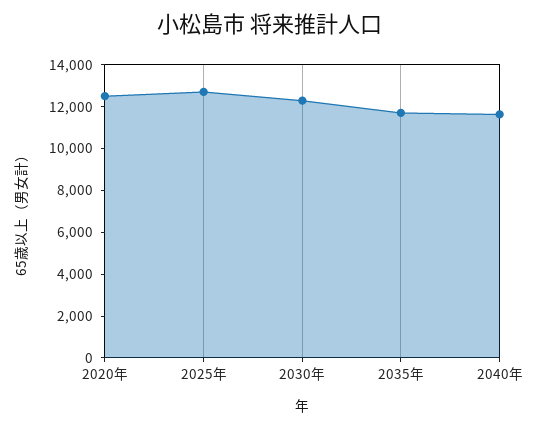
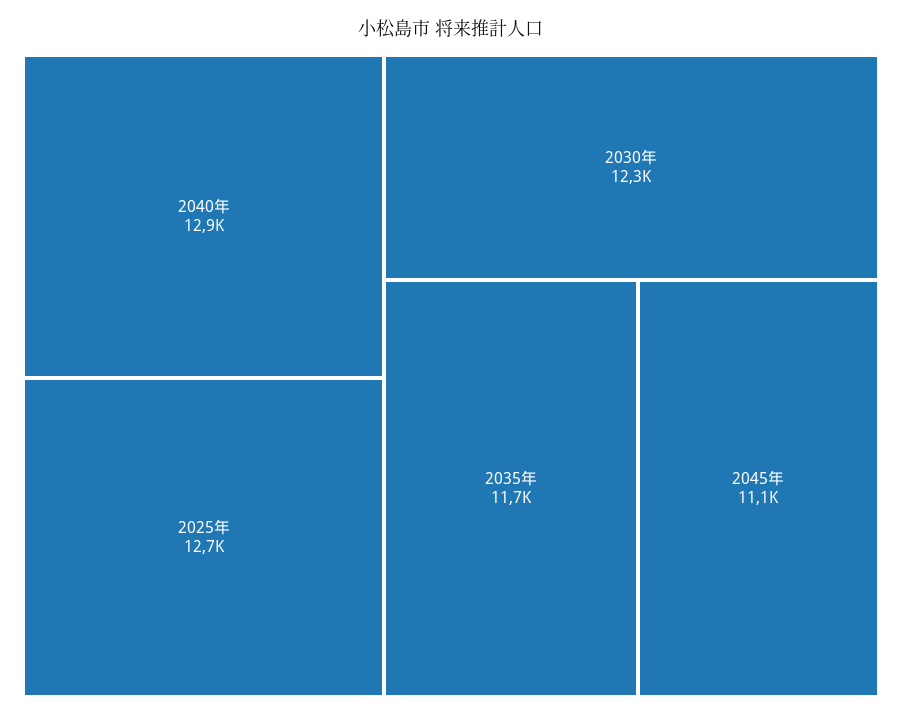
2020年: 12500 -> none
2040年: 11500 -> 12900
2045年: none -> 11100

